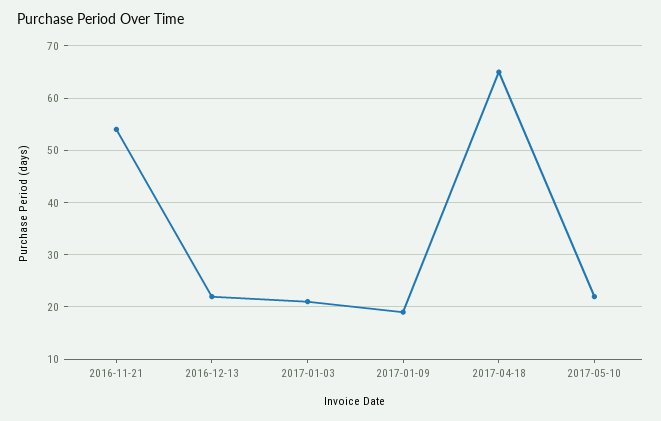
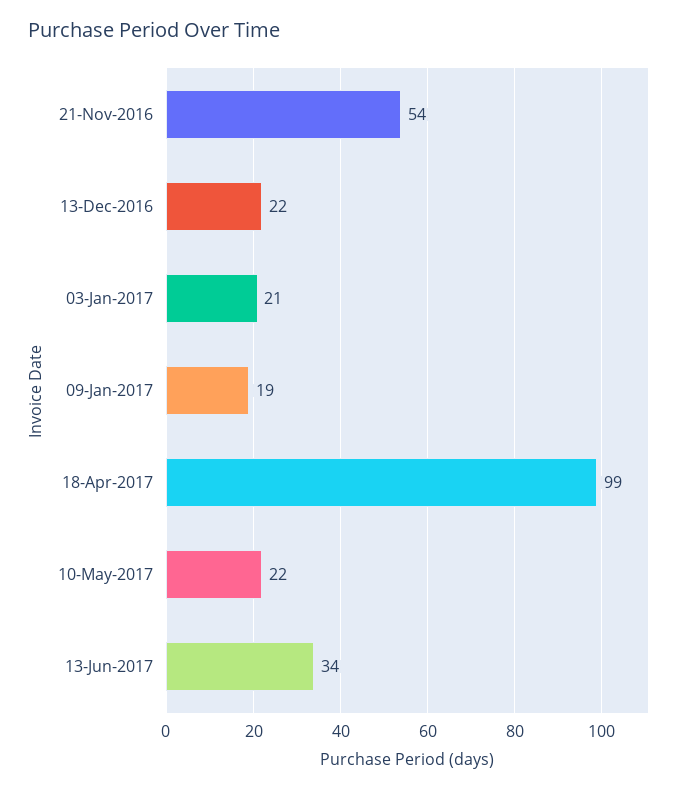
2017-04-18: 65 -> 99
13-Jun-2017: none -> 34

